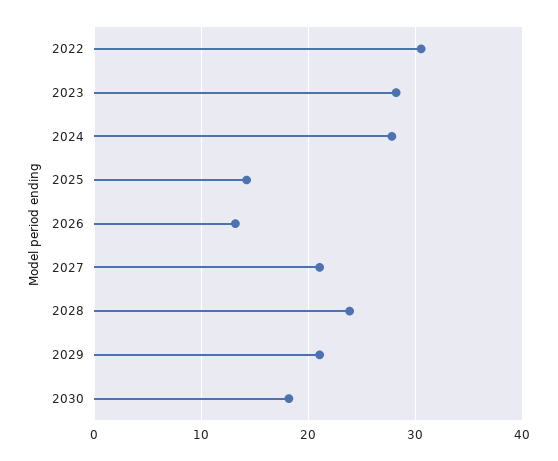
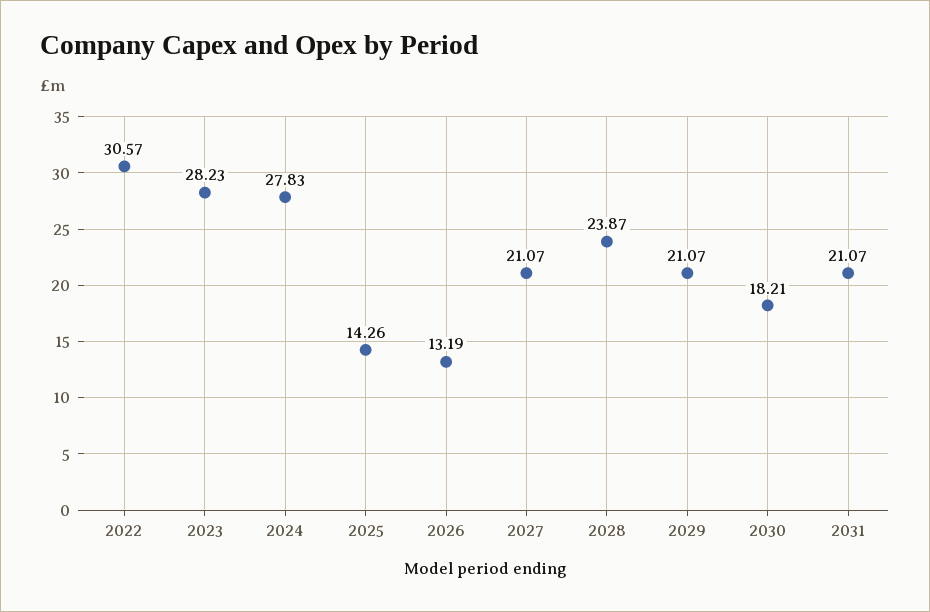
2031: none -> 21.07

